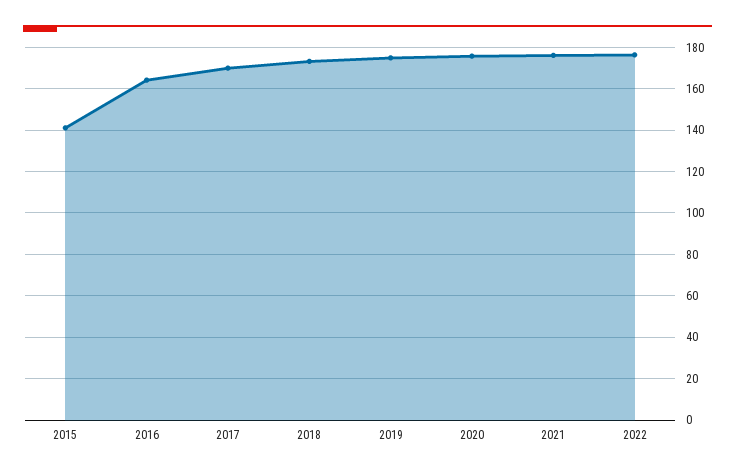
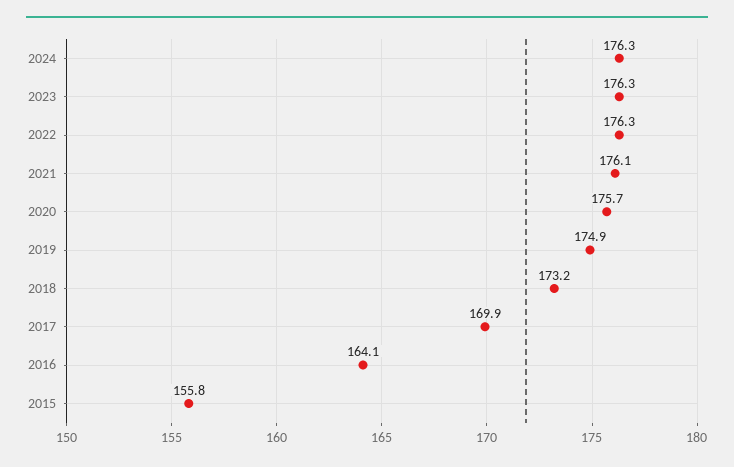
2015: 140 -> 155.8
2024: none -> 176.3
2023: none -> 176.3

